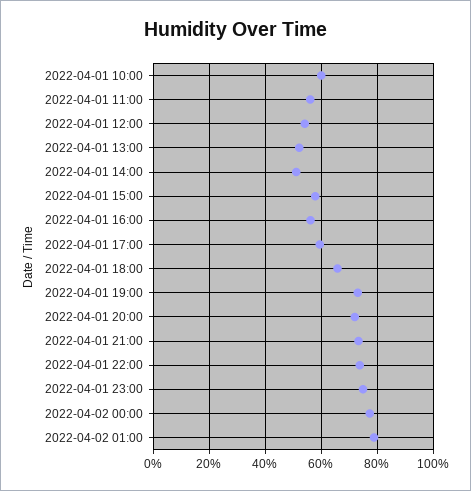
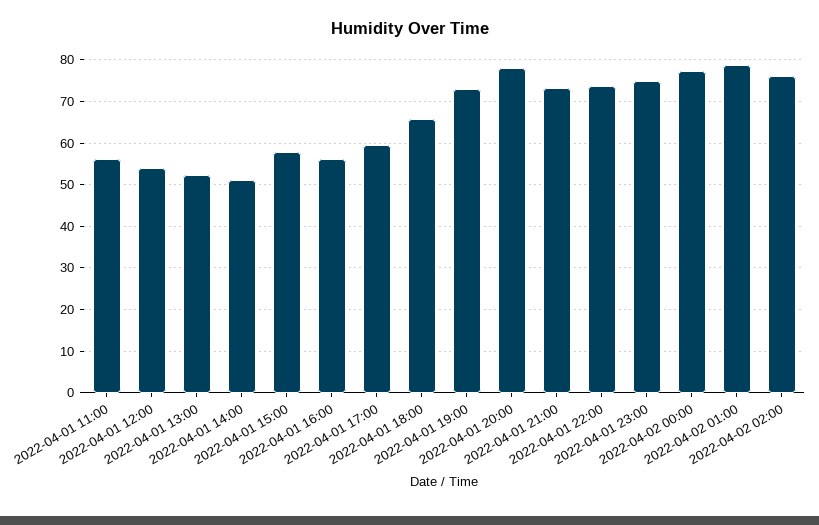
2022-04-01 10:00: 60 -> none
2022-04-01 20:00: 72.5 -> 78
2022-04-02 02:00: none -> 76

